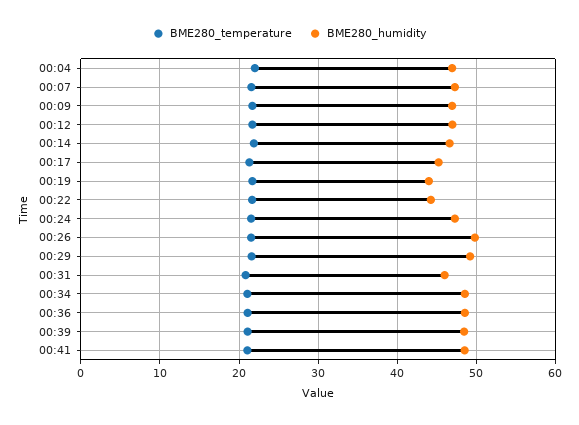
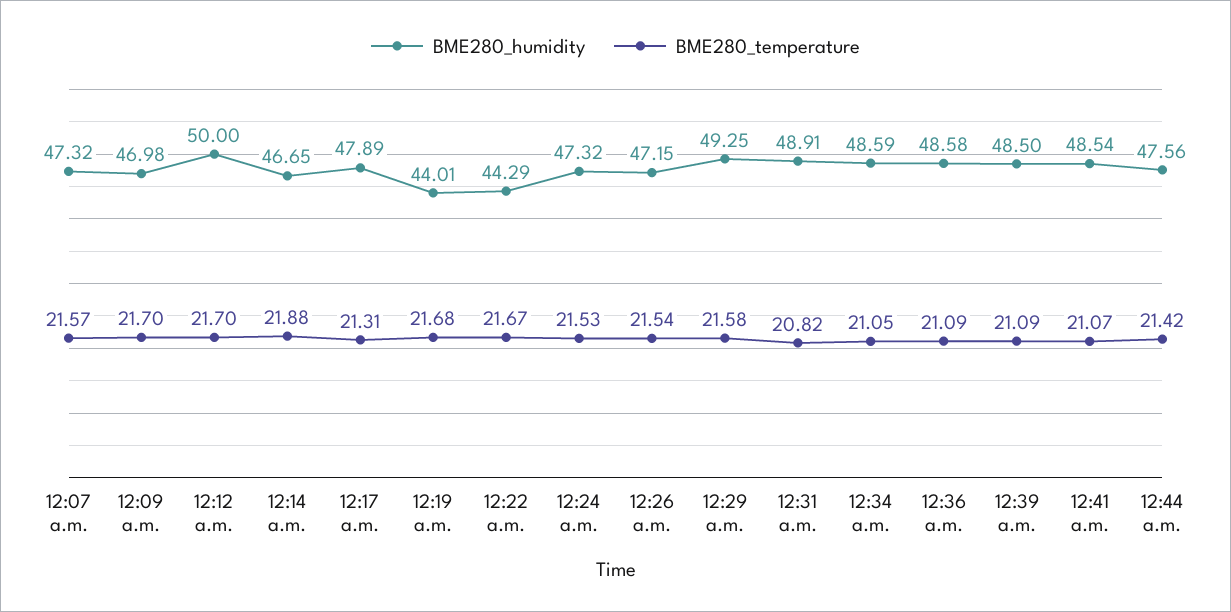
BME280_temperature, 00:04: 22 -> none
BME280_humidity, 00:04: 47 -> none
BME280_humidity, 00:12: 47 -> 50
BME280_humidity, 00:17: 45 -> 47.89
BME280_humidity, 00:26: 50 -> 47.15
BME280_humidity, 00:31: 46 -> 48.91
BME280_humidity, 12:44 a.m.: none -> 47.56
BME280_temperature, 12:44 a.m.: none -> 21.42

